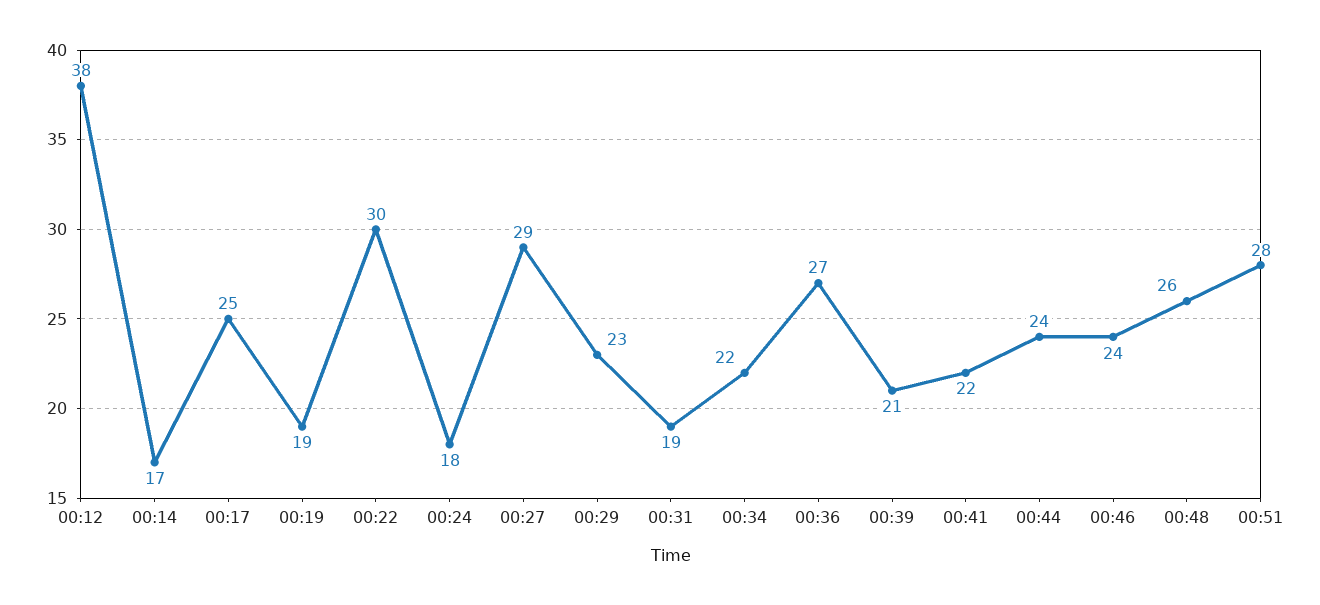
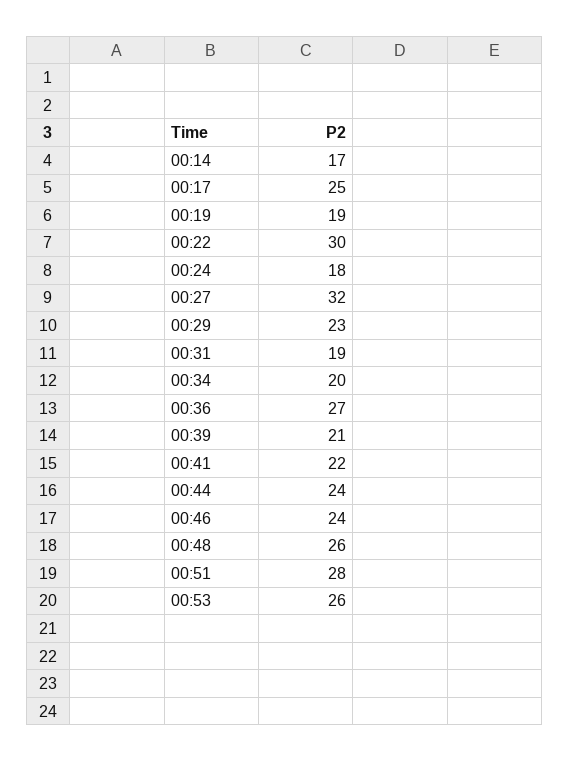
00:12: 38 -> none
00:27: 29 -> 32
00:34: 22 -> 20
00:53: none -> 26

